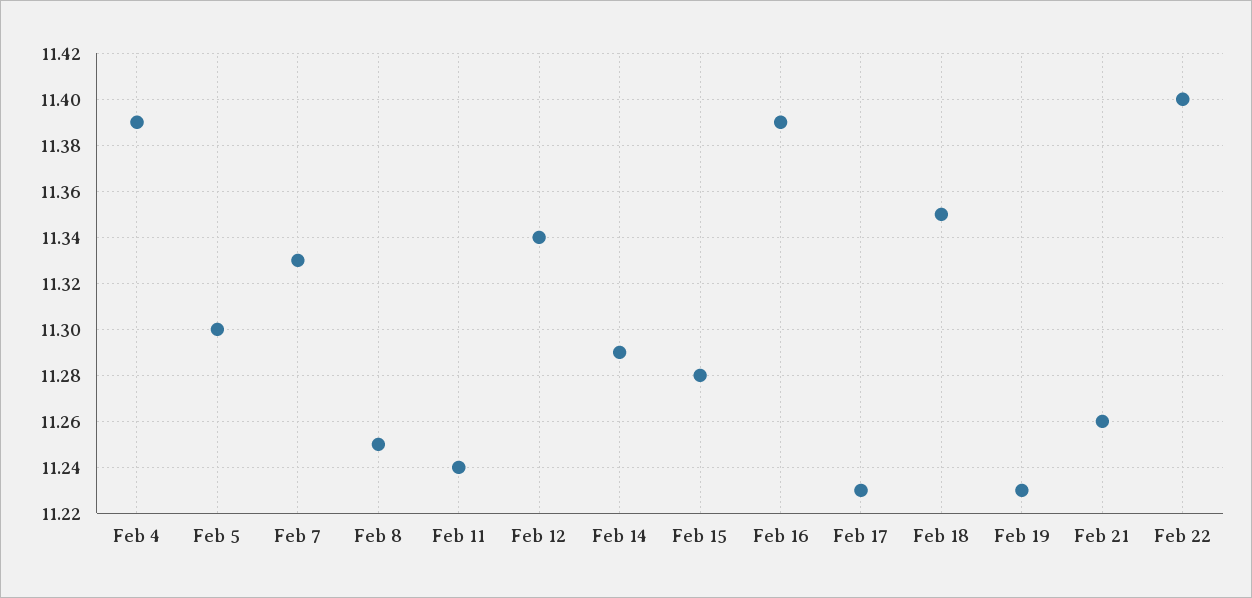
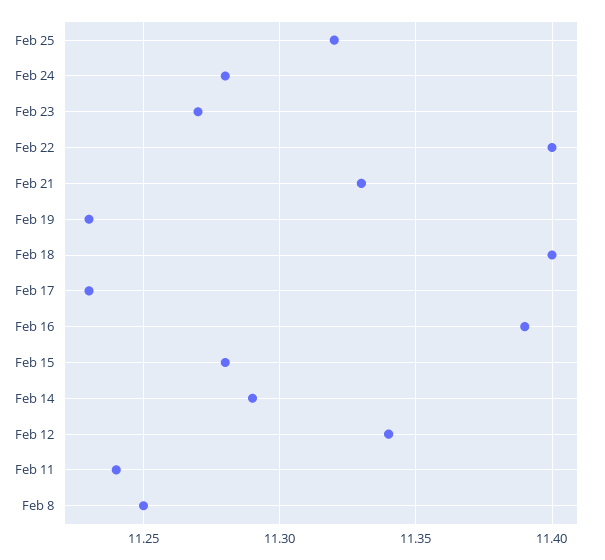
Feb 4: 11.39 -> none
Feb 5: 11.3 -> none
Feb 7: 11.33 -> none
Feb 18: 11.35 -> 11.4
Feb 21: 11.26 -> 11.33
Feb 25: none -> 11.32
Feb 24: none -> 11.28
Feb 23: none -> 11.27

